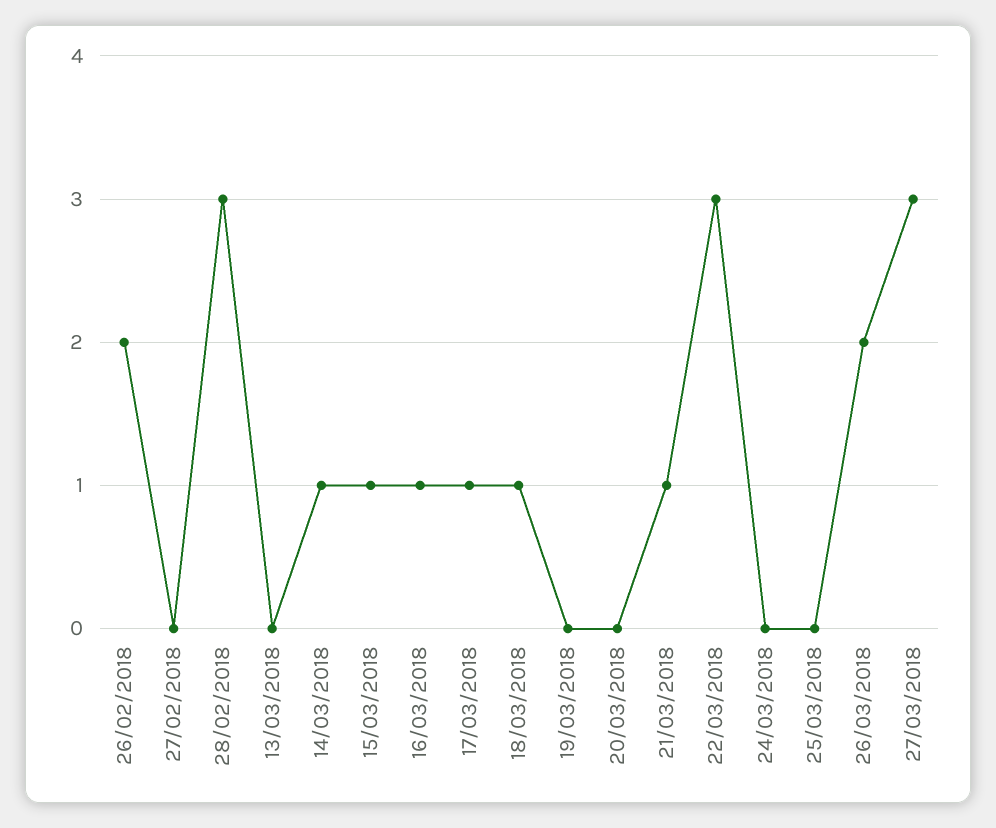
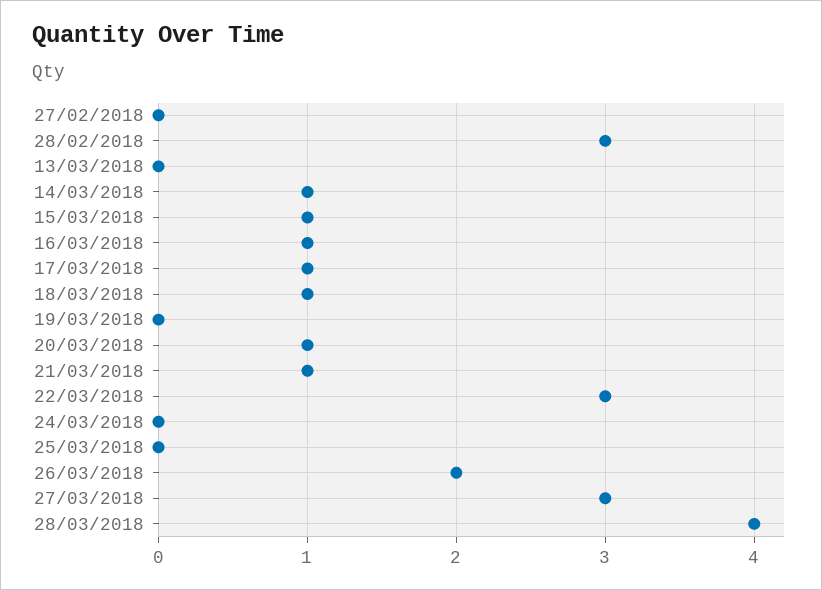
26/02/2018: 2 -> none
20/03/2018: 0 -> 1
28/03/2018: none -> 4

